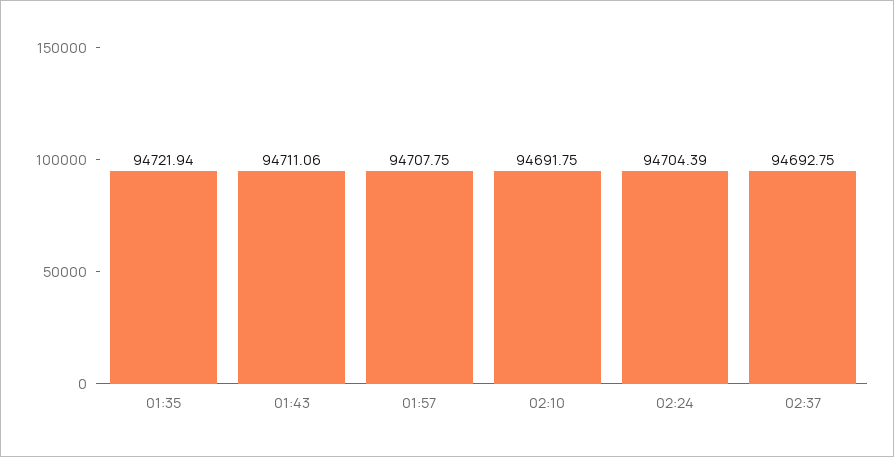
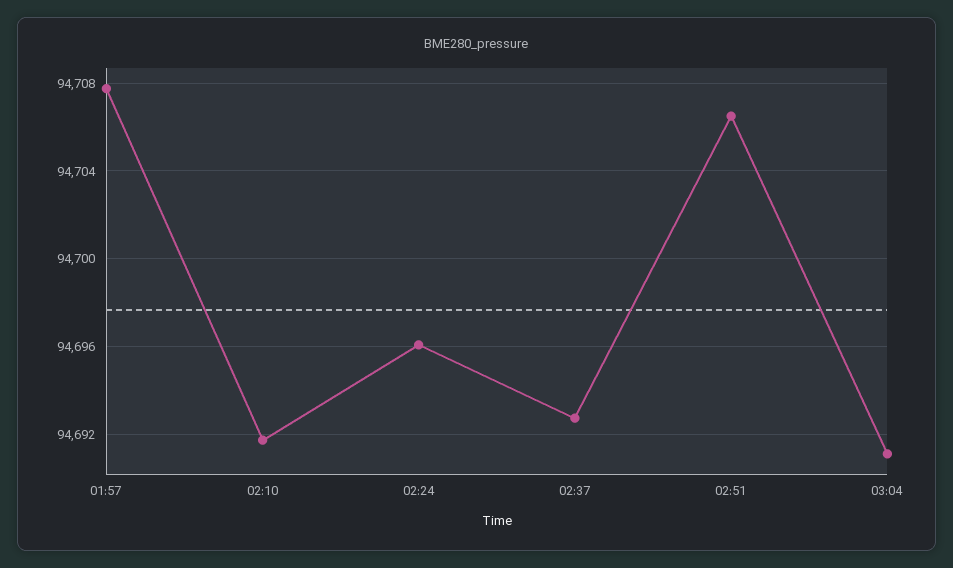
01:35: 94721.94 -> none
01:43: 94711.06 -> none
02:24: 94704.39 -> 94696
02:51: none -> 94706.5
03:04: none -> 94691

